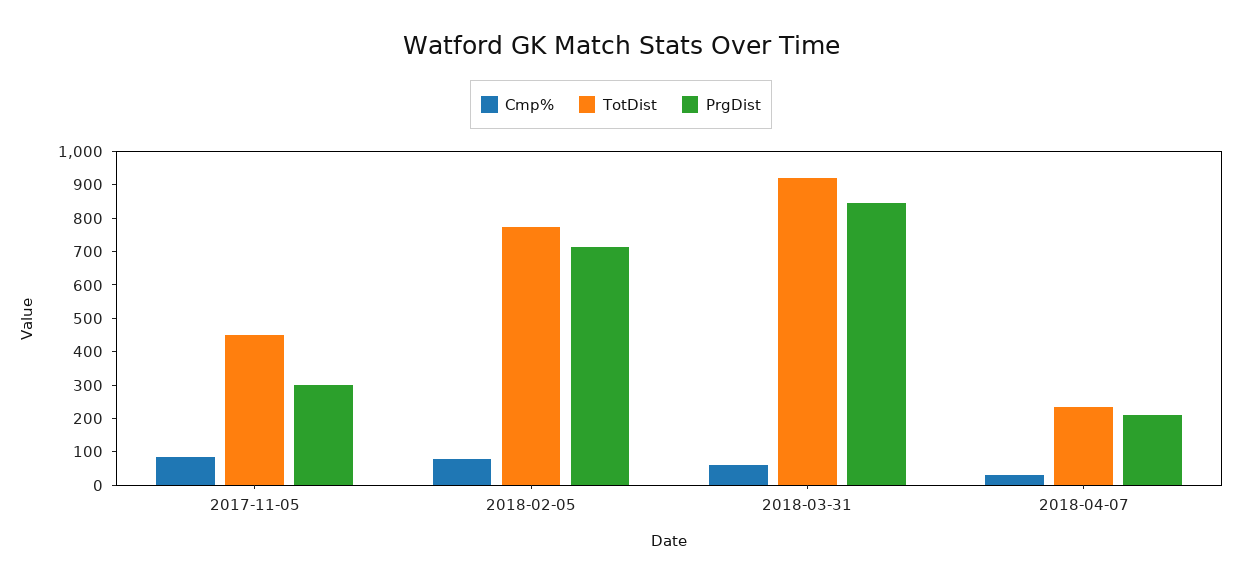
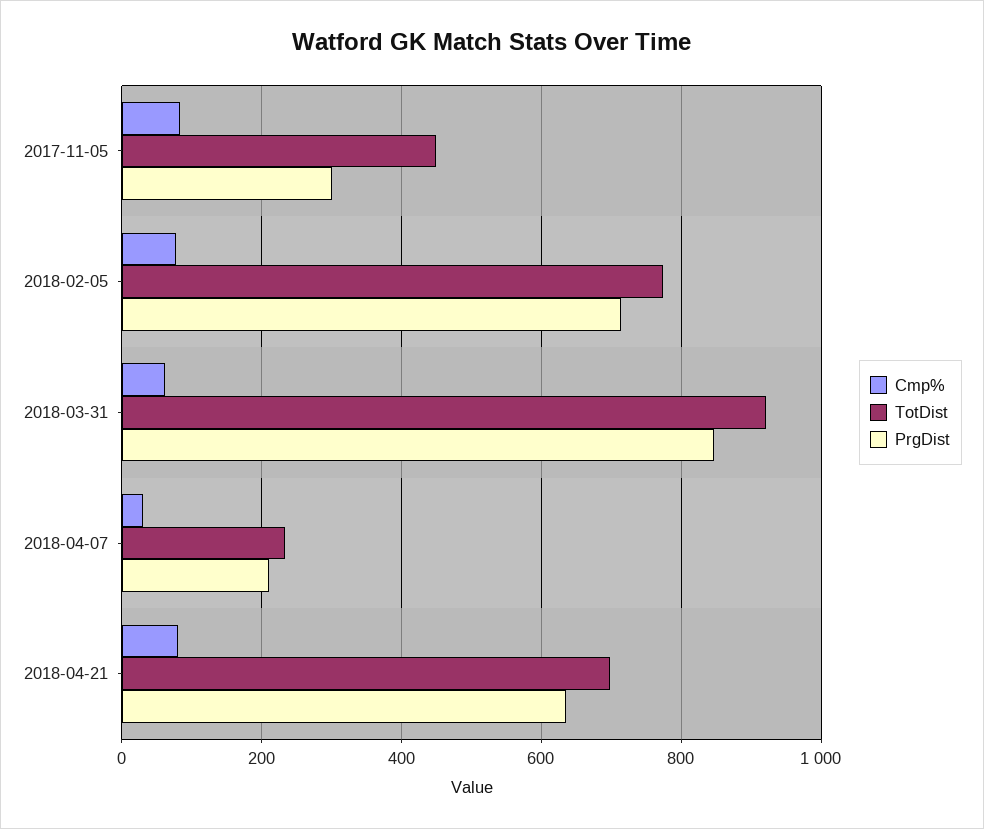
Cmp%, 2018-04-21: none -> 80
TotDist, 2018-04-21: none -> 700
PrgDist, 2018-04-21: none -> 640

